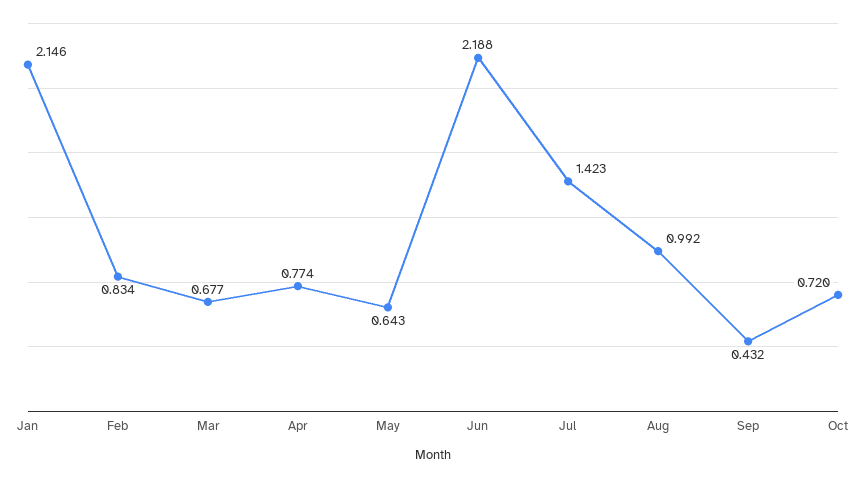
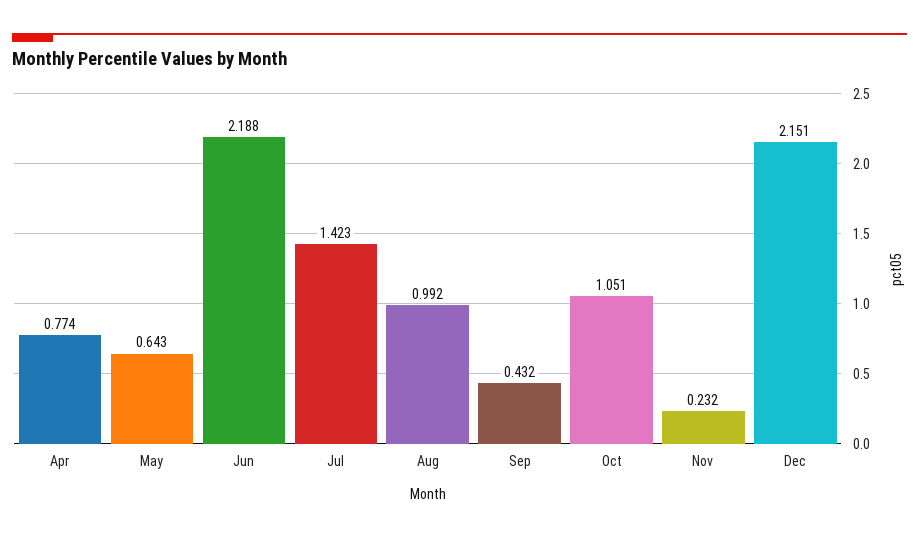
Jan: 2.146 -> none
Feb: 0.834 -> none
Mar: 0.677 -> none
Oct: 0.72 -> 1.051
Nov: none -> 0.232
Dec: none -> 2.151

